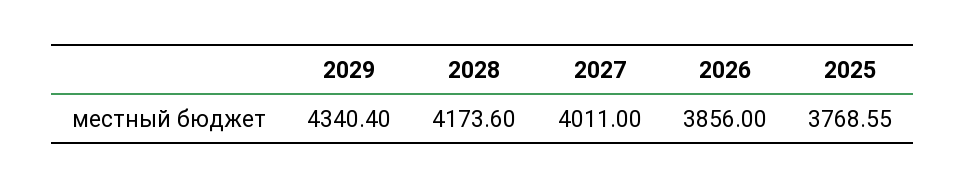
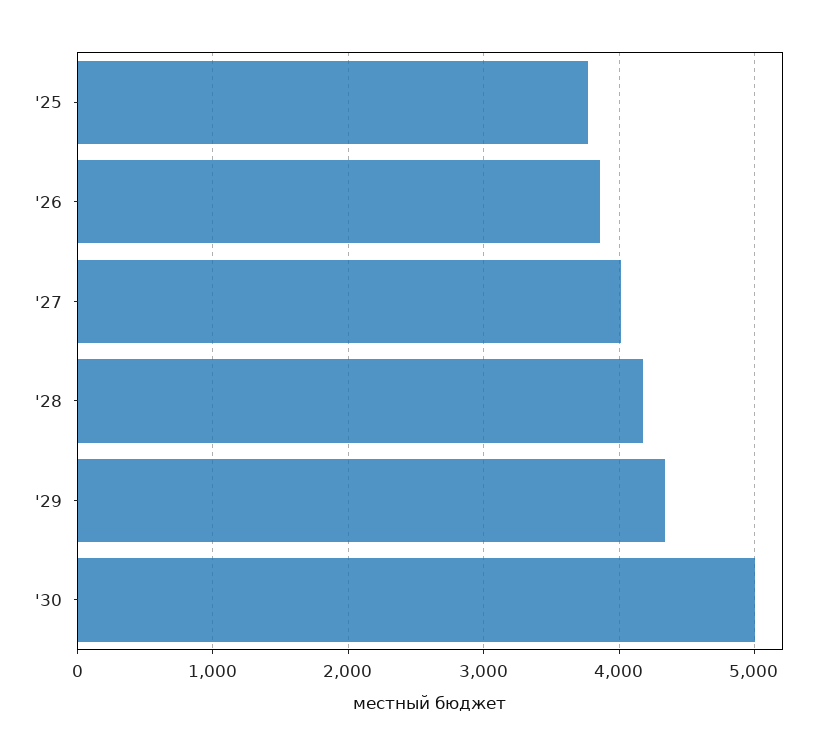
'30: none -> 5000

